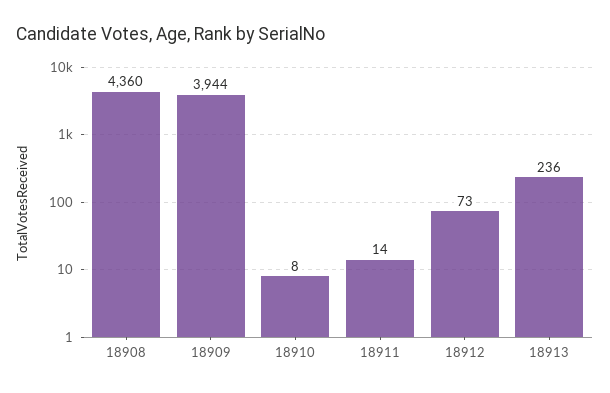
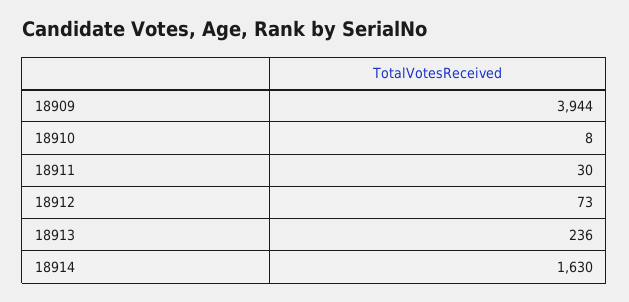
18908: 4360 -> none
18911: 14 -> 30
18914: none -> 1630

